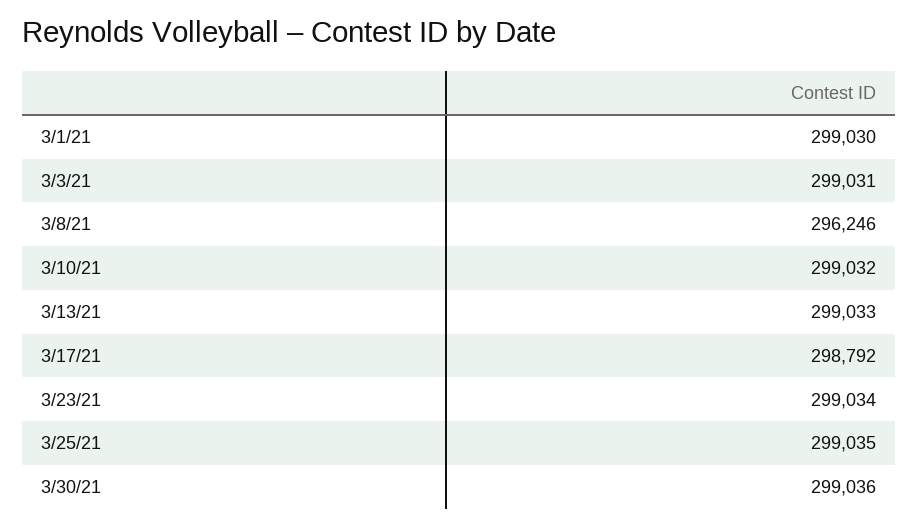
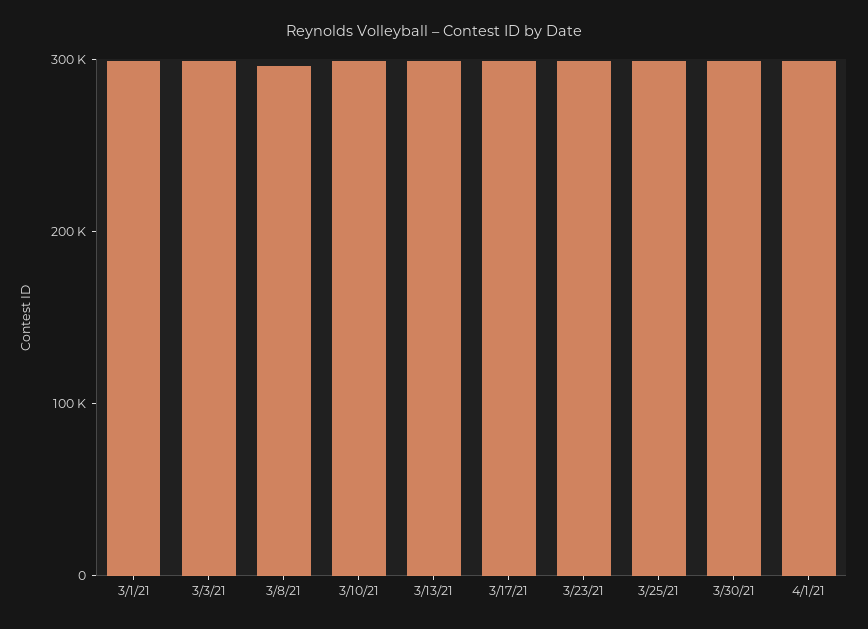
4/1/21: none -> 300000

